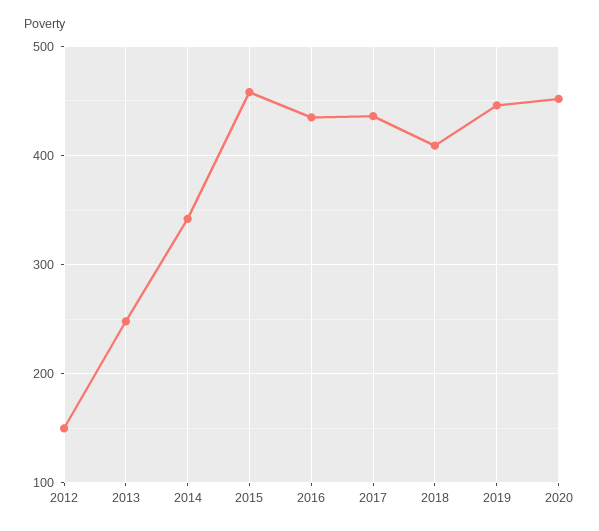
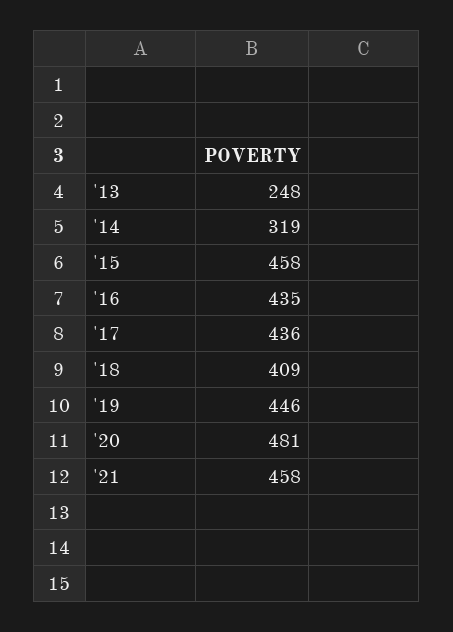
2012: 150 -> none
2014: 340 -> 319
2020: 450 -> 481
'21: none -> 458

